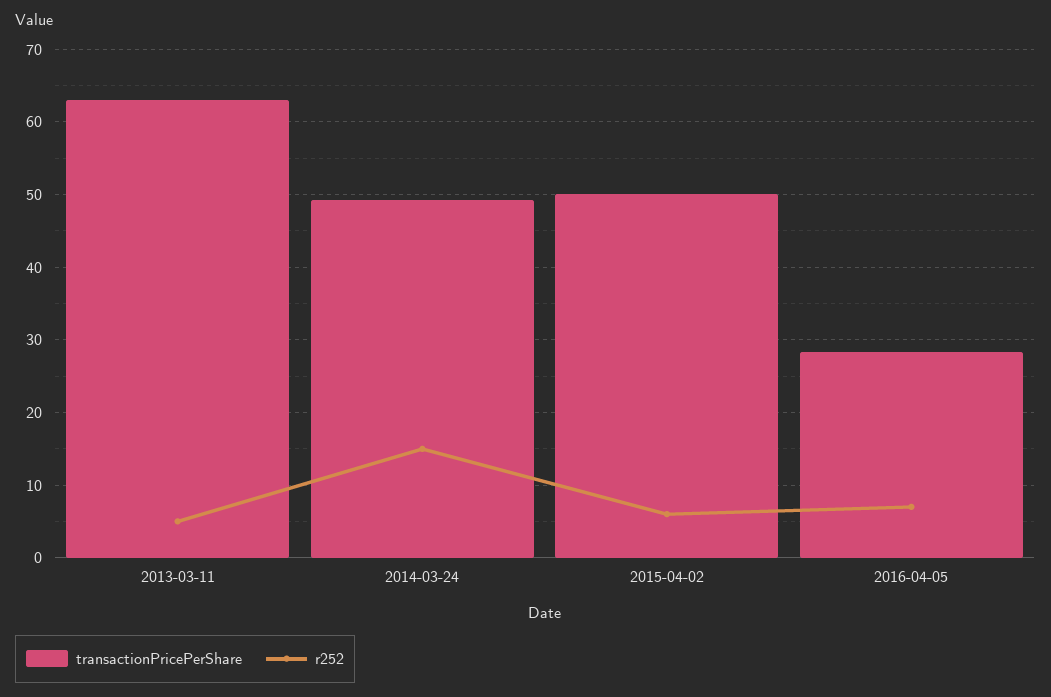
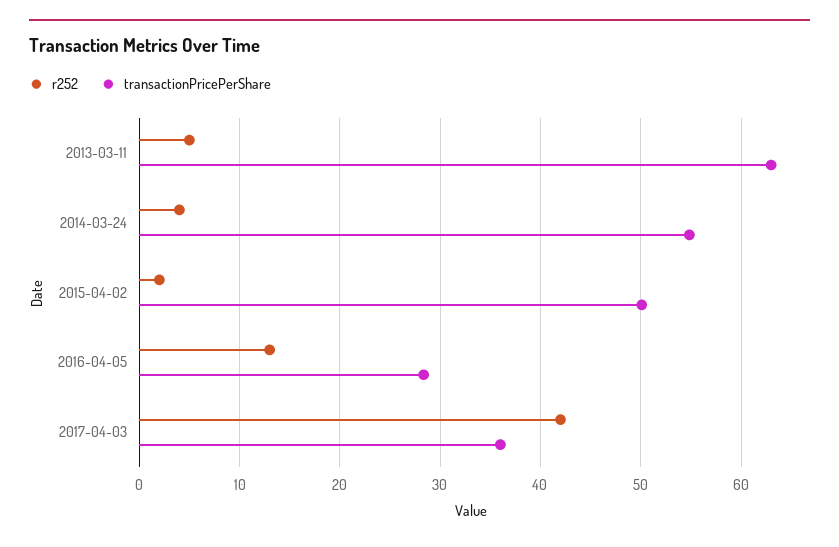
transactionPricePerShare, 2014-03-24: 49 -> 55
r252, 2014-03-24: 15 -> 4
r252, 2015-04-02: 6 -> 2
r252, 2016-04-05: 7 -> 13
r252, 2017-04-03: none -> 42
transactionPricePerShare, 2017-04-03: none -> 36

